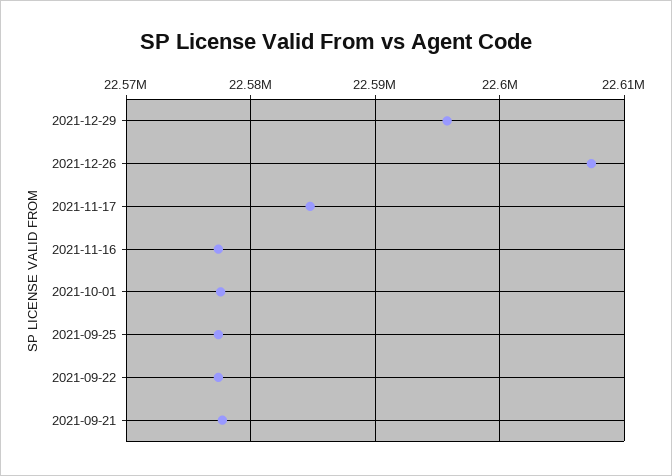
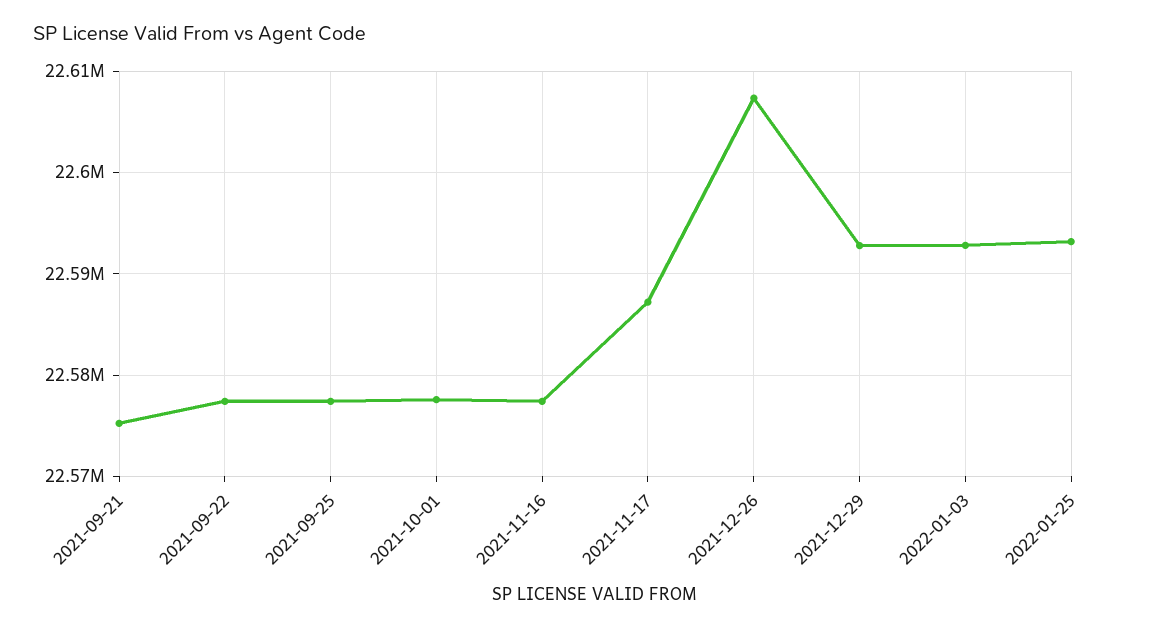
2021-12-29: 22596000 -> 22593000
2021-11-17: 22585000 -> 22587000
2021-09-21: 22578000 -> 22575000
2022-01-03: none -> 22593000
2022-01-25: none -> 22593000

